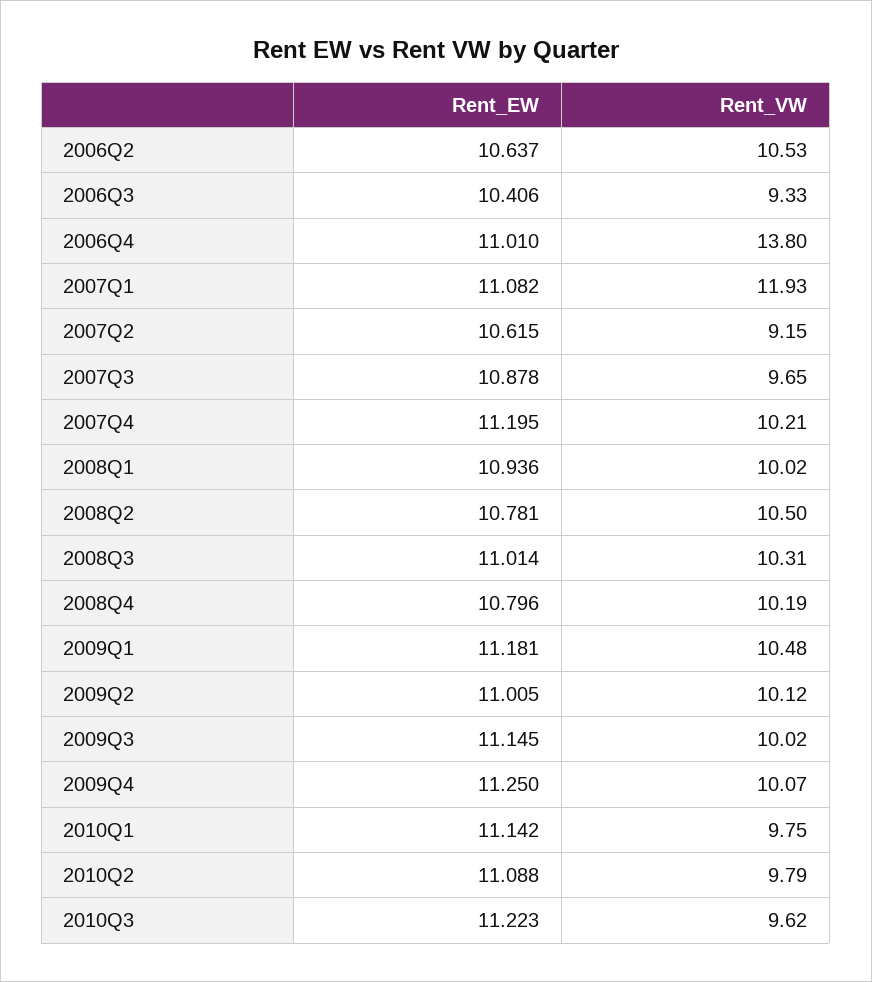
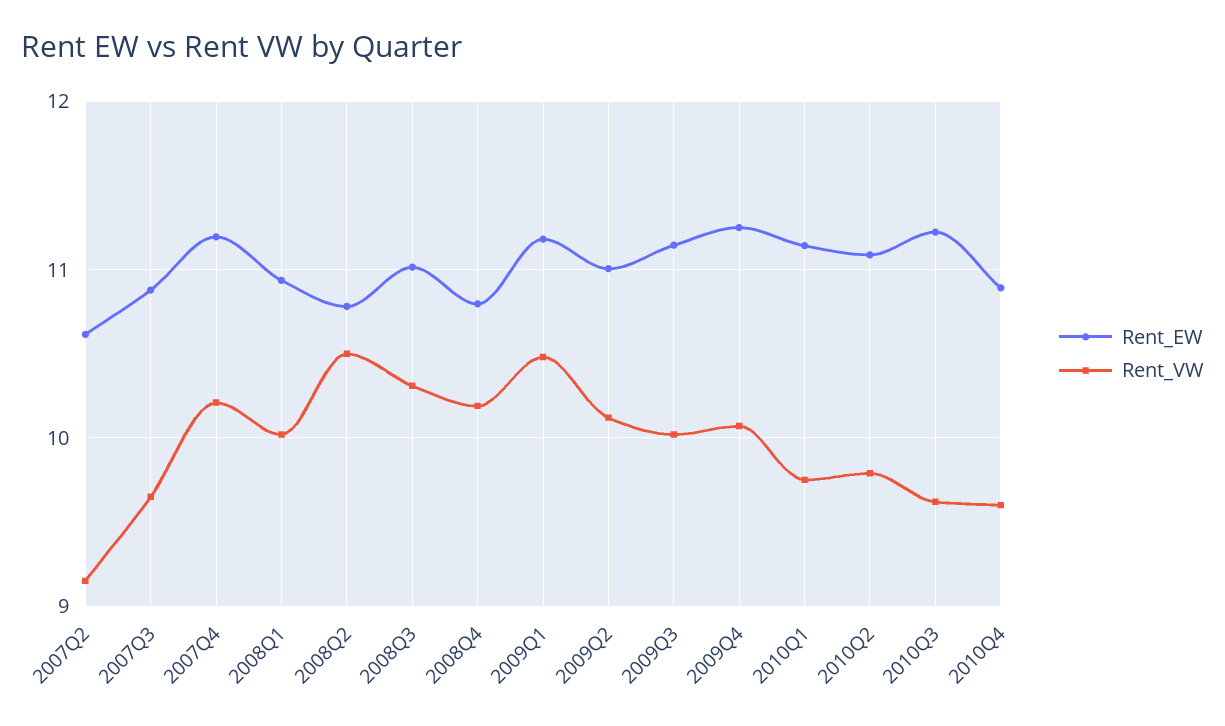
Rent_EW, 2006Q2: 10.637 -> none
Rent_VW, 2006Q2: 10.53 -> none
Rent_EW, 2006Q3: 10.406 -> none
Rent_VW, 2006Q3: 9.33 -> none
Rent_EW, 2006Q4: 11.01 -> none
Rent_VW, 2006Q4: 13.8 -> none
Rent_EW, 2007Q1: 11.082 -> none
Rent_VW, 2007Q1: 11.93 -> none
Rent_EW, 2010Q4: none -> 10.9
Rent_VW, 2010Q4: none -> 9.6

